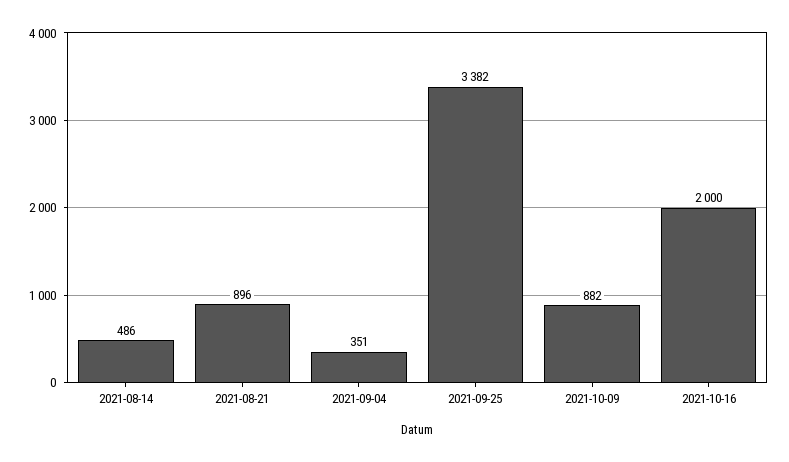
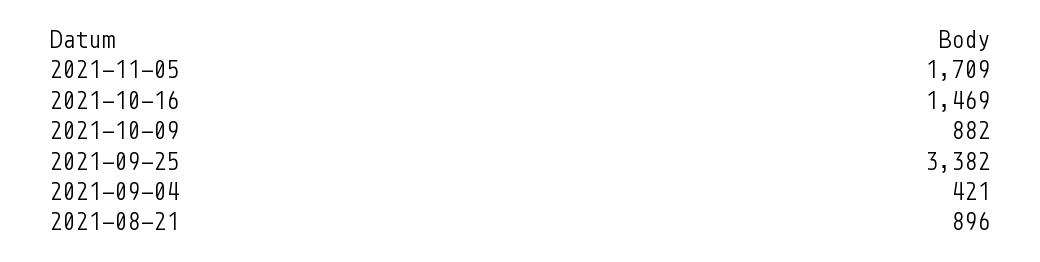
2021-08-14: 486 -> none
2021-09-04: 351 -> 421
2021-10-16: 2000 -> 1469
2021-11-05: none -> 1709

